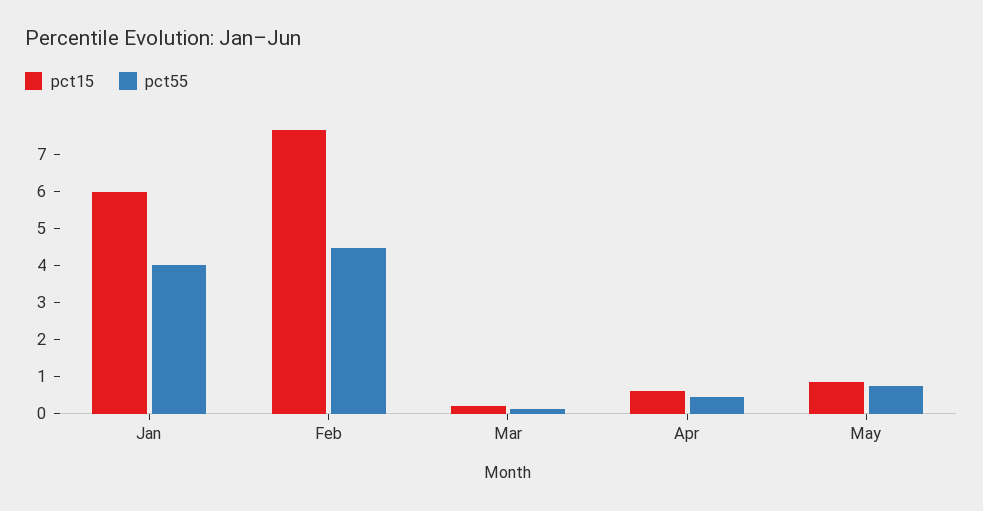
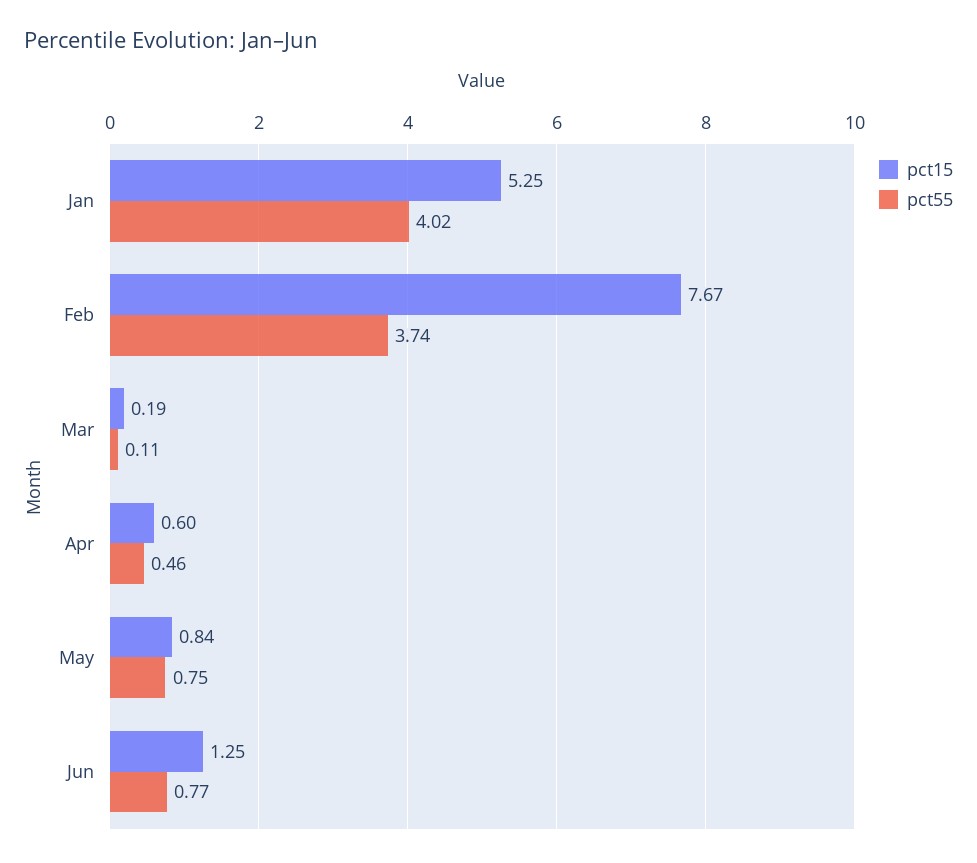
pct15, Jan: 6 -> 5.25
pct55, Feb: 4.5 -> 3.74
pct15, Jun: none -> 1.25
pct55, Jun: none -> 0.77

